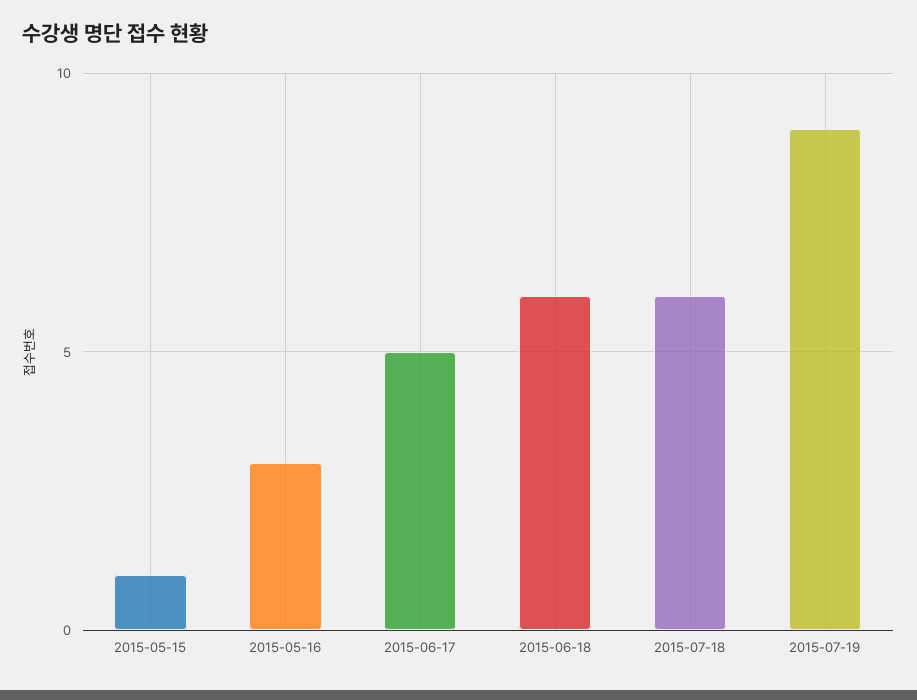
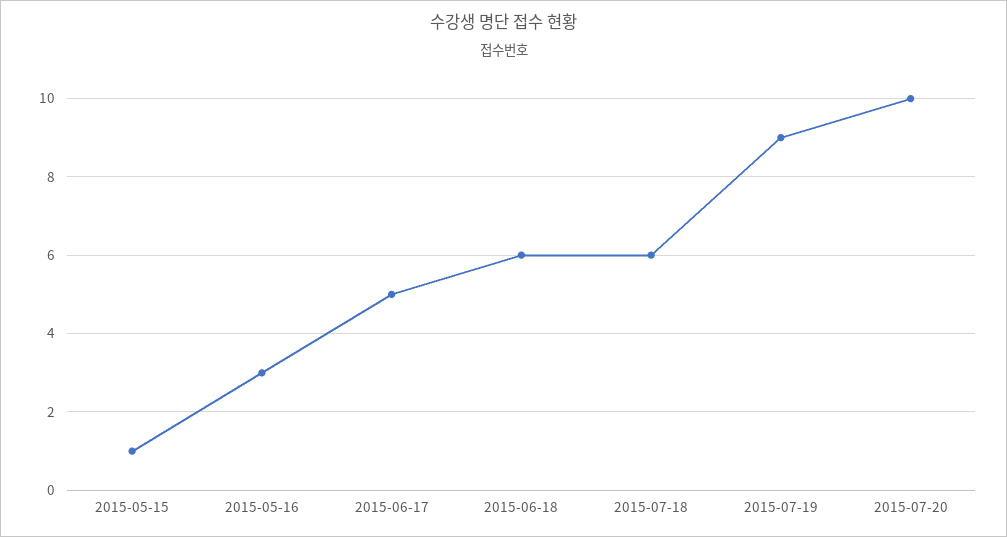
2015-07-20: none -> 10

